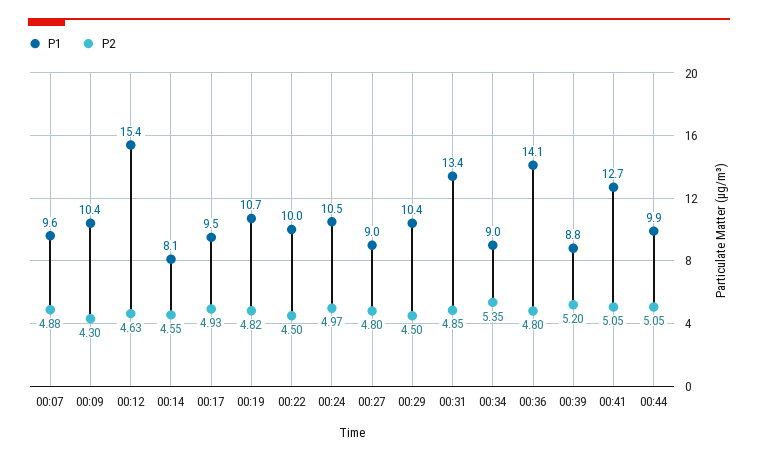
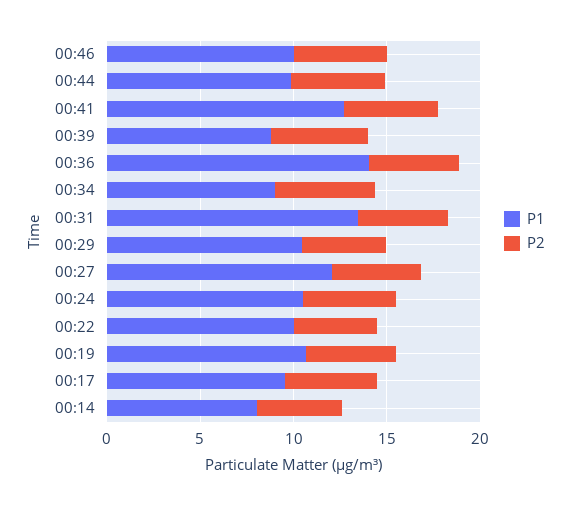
P1, 00:07: 9.6 -> none
P2, 00:07: 4.88 -> none
P1, 00:09: 10.4 -> none
P2, 00:09: 4.3 -> none
P1, 00:12: 15.4 -> none
P2, 00:12: 4.63 -> none
P1, 00:27: 9 -> 12
P1, 00:46: none -> 10
P2, 00:46: none -> 5

